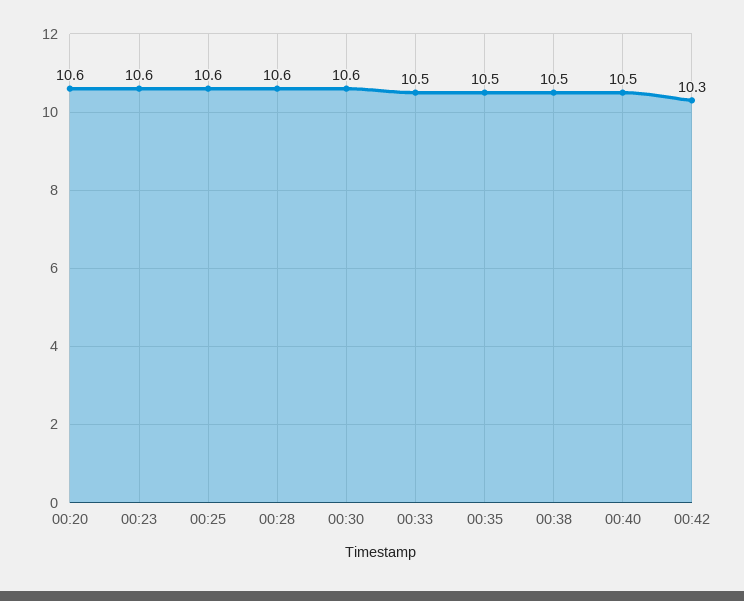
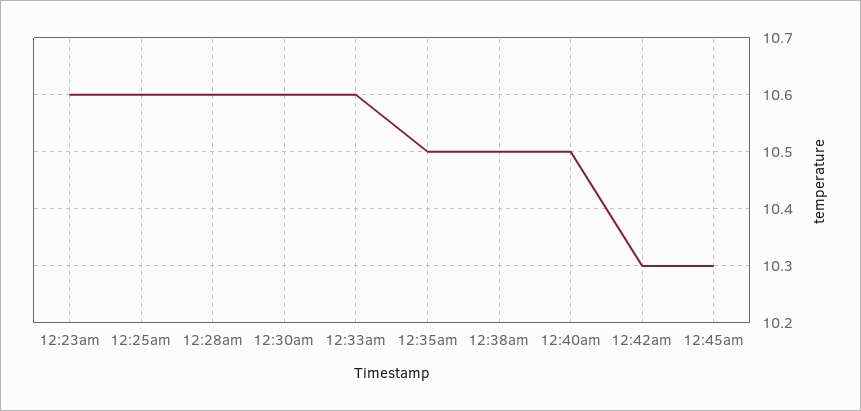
00:20: 10.6 -> none
00:33: 10.5 -> 10.6
12:45am: none -> 10.3

